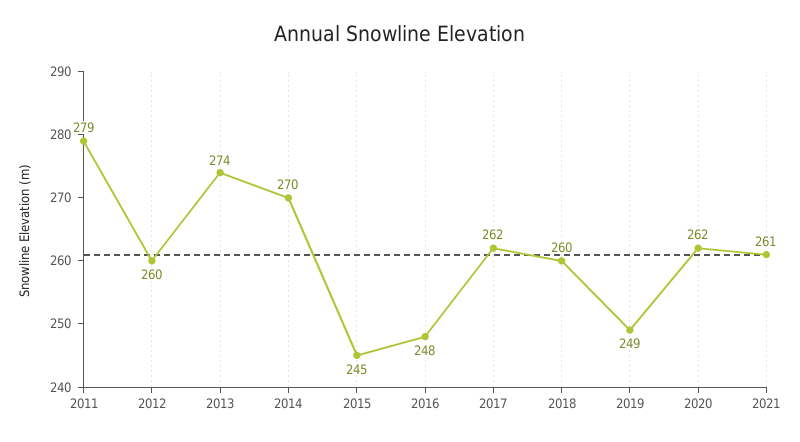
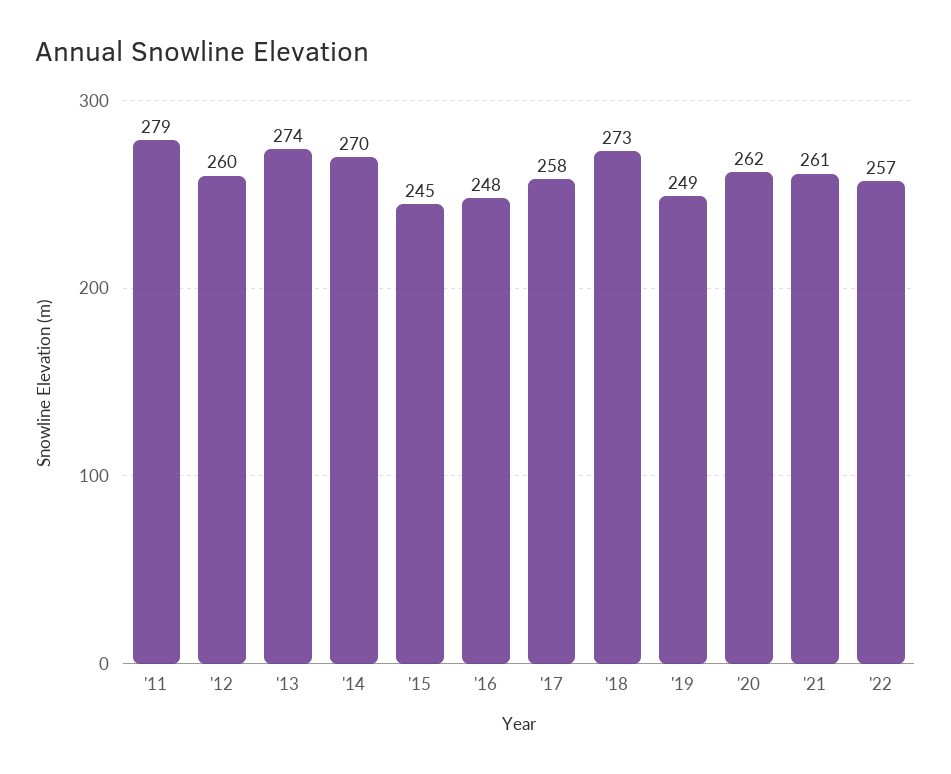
2017: 262 -> 258
2018: 260 -> 273
'22: none -> 257

